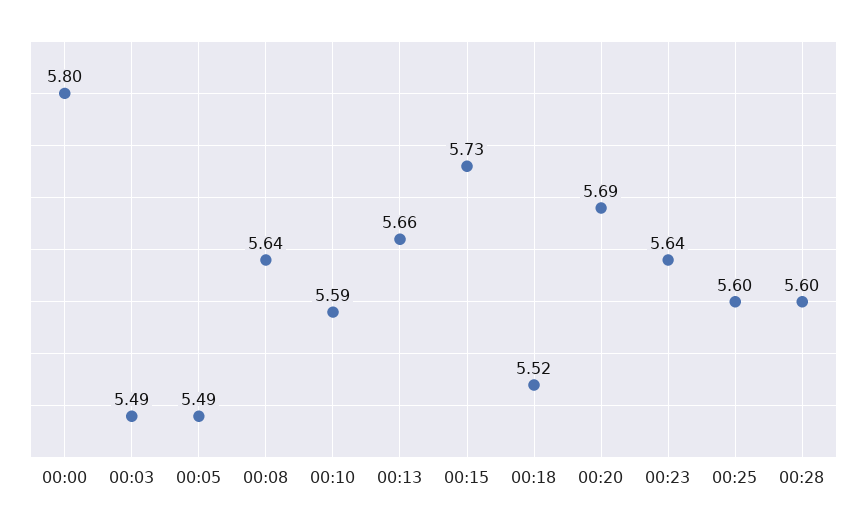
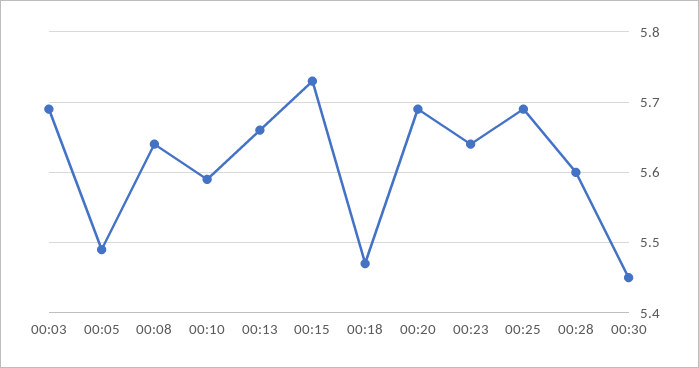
00:00: 5.8 -> none
00:03: 5.49 -> 5.69
00:18: 5.52 -> 5.47
00:25: 5.6 -> 5.69
00:30: none -> 5.45

